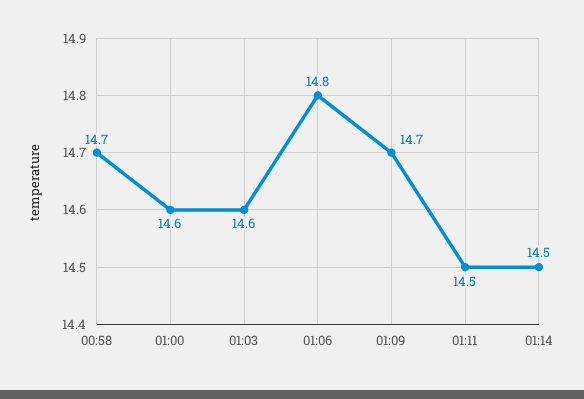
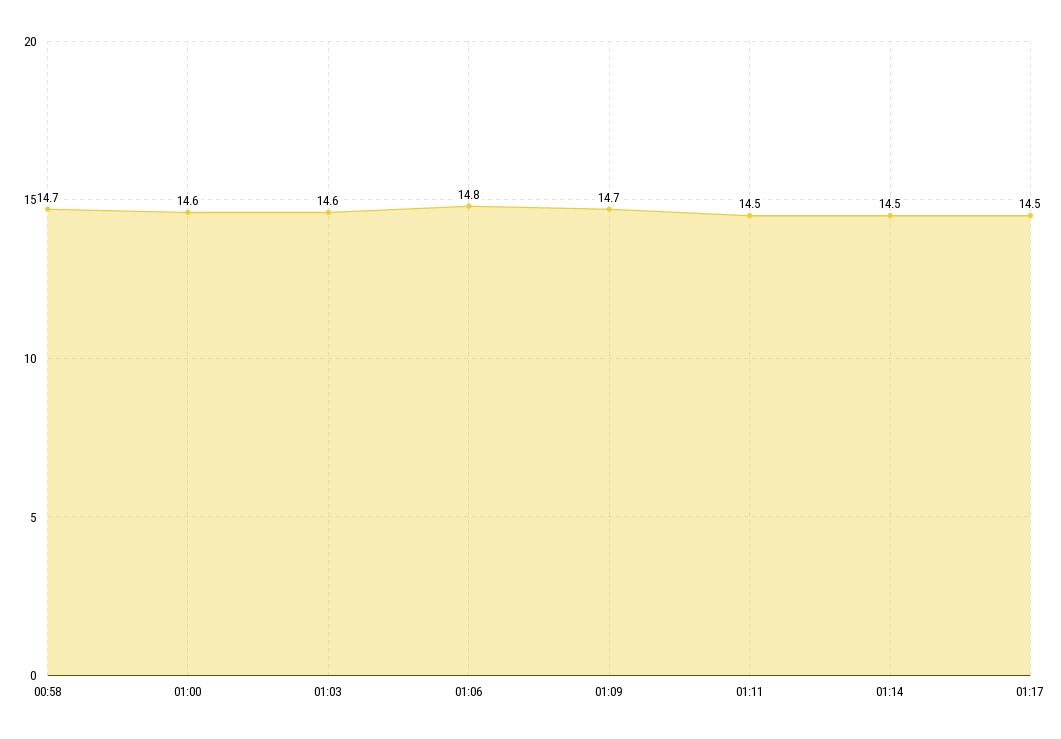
01:17: none -> 14.5

